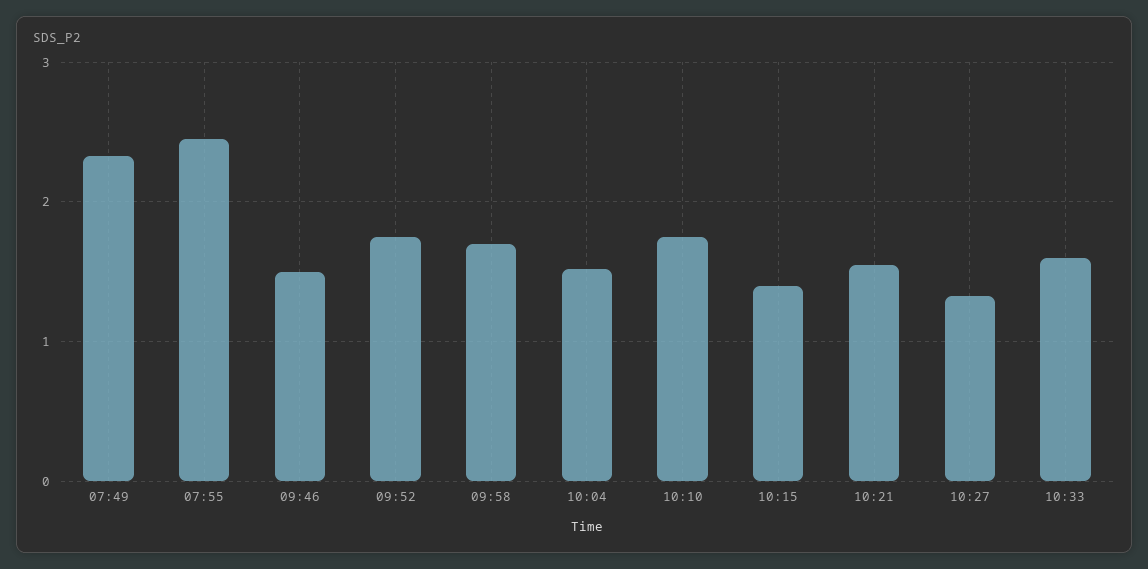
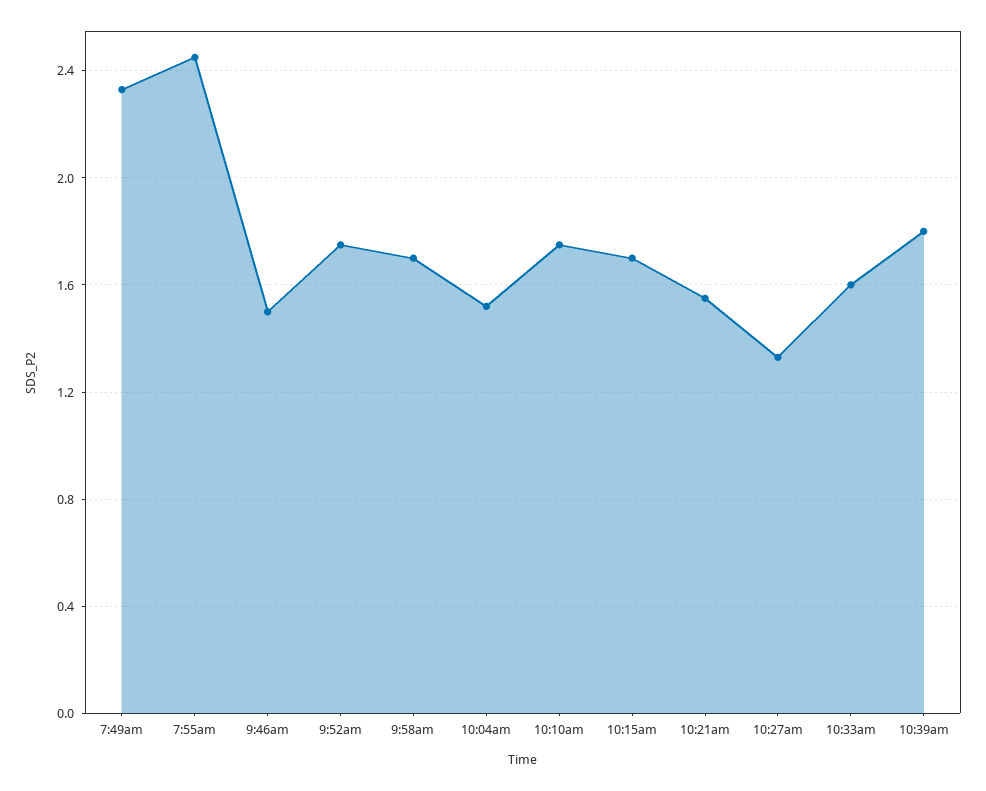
10:15: 1.4 -> 1.7
10:39am: none -> 1.8

